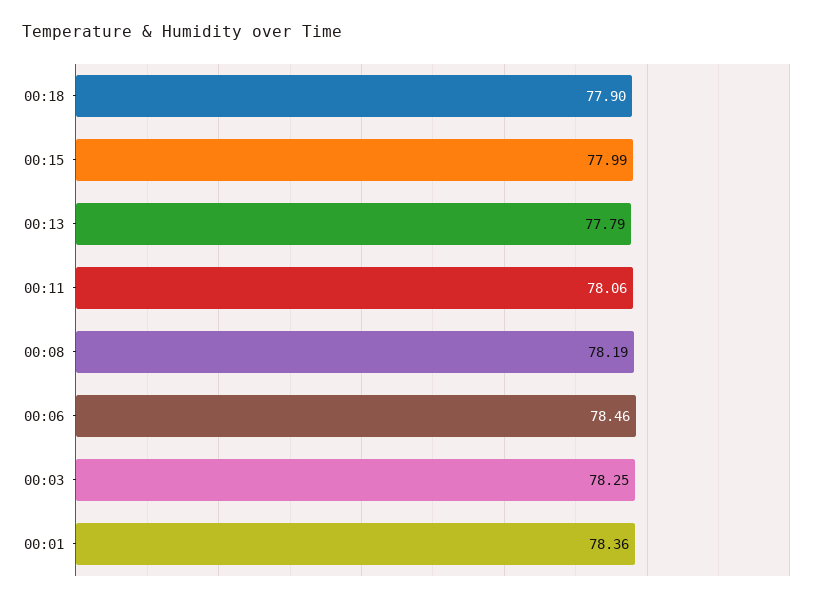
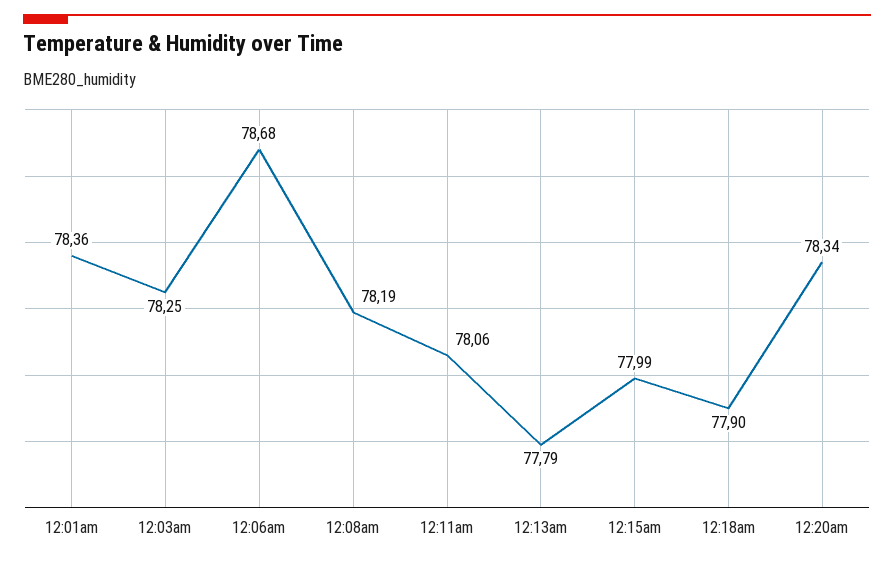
00:06: 78.46 -> 78.68
12:20am: none -> 78.34

